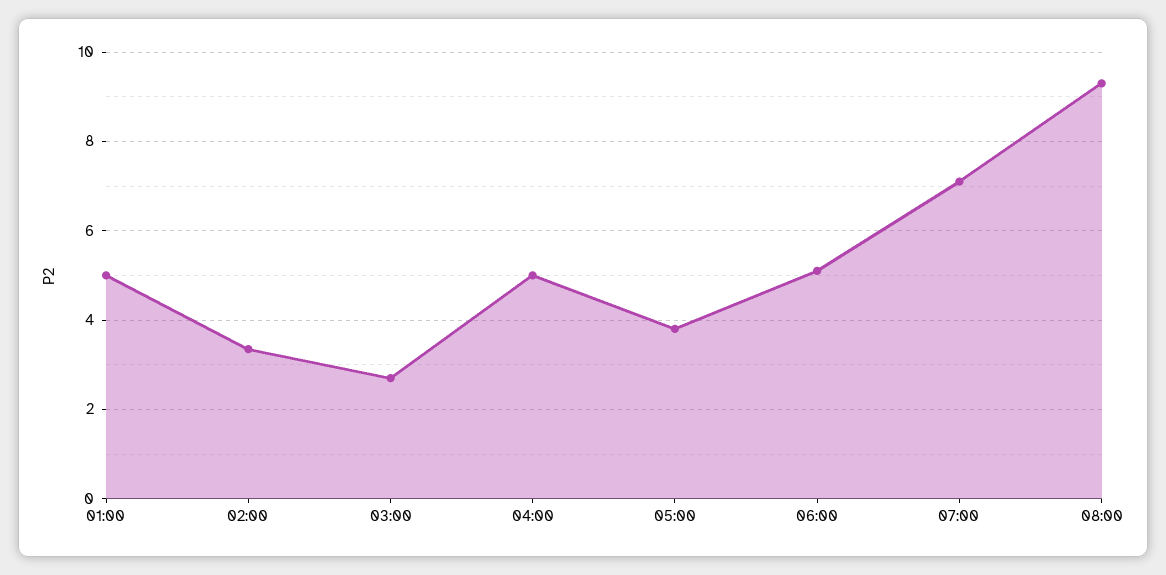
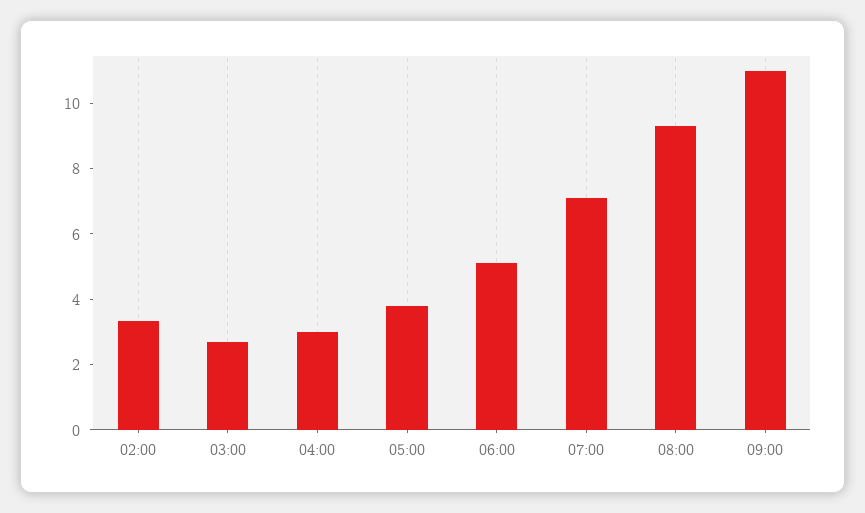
01:00: 5 -> none
04:00: 5 -> 3
09:00: none -> 11

